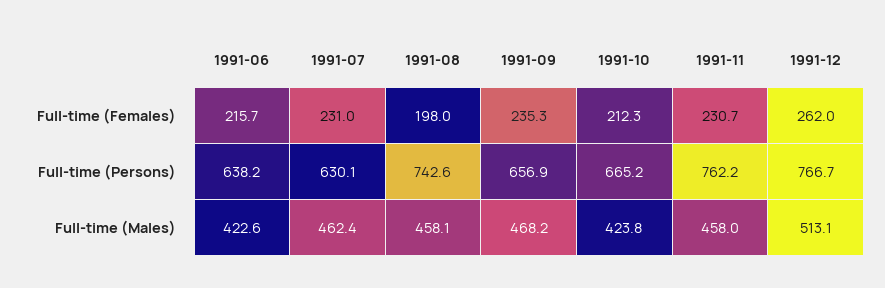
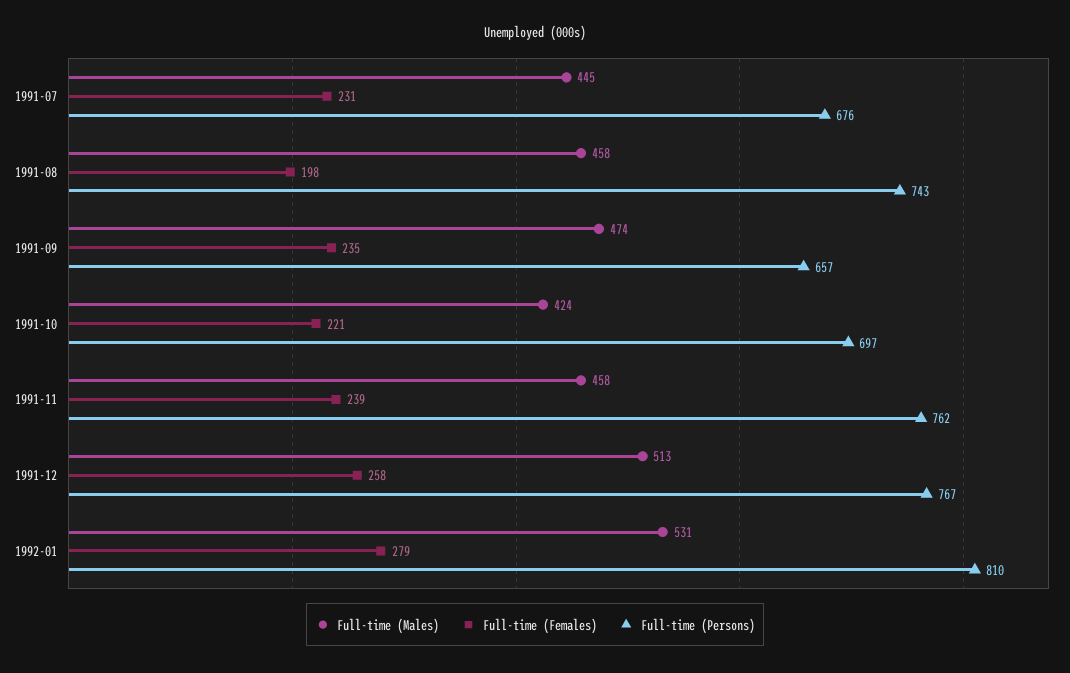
Full-time (Females), 1991-06: 215.7 -> none
Full-time (Females), 1991-10: 212.3 -> 221
Full-time (Females), 1991-11: 230.7 -> 239
Full-time (Females), 1991-12: 262 -> 258
Full-time (Persons), 1991-06: 638.2 -> none
Full-time (Persons), 1991-07: 630.1 -> 676
Full-time (Persons), 1991-10: 665.2 -> 697
Full-time (Males), 1991-06: 422.6 -> none
Full-time (Males), 1991-07: 462.4 -> 445
Full-time (Males), 1991-09: 468.2 -> 474
Full-time (Males), 1992-01: none -> 531
Full-time (Females), 1992-01: none -> 279
Full-time (Persons), 1992-01: none -> 810

